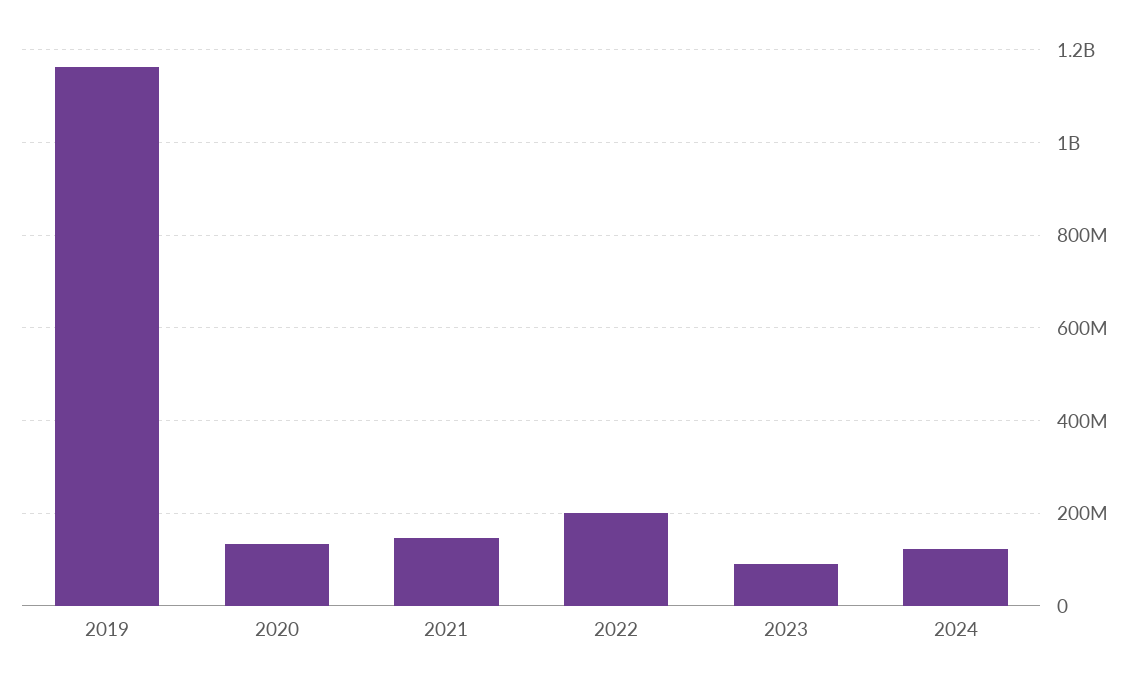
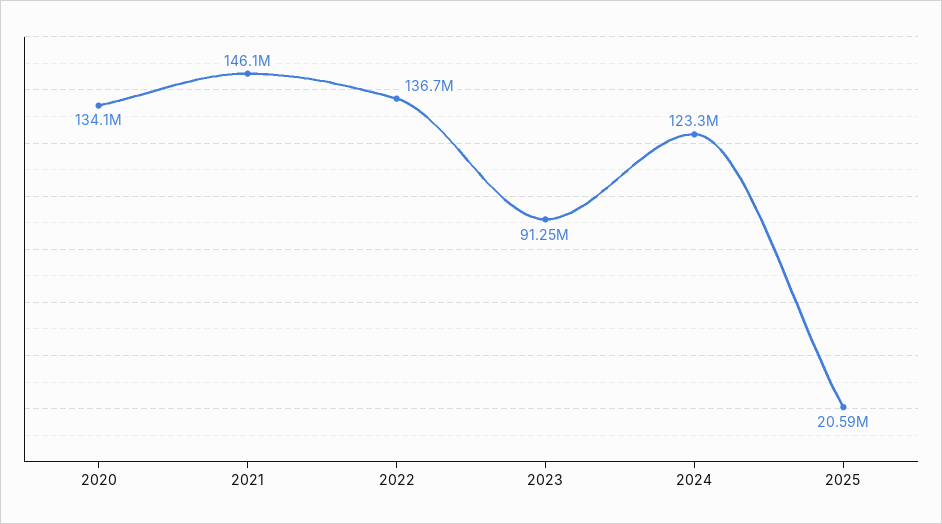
2019: 1160000000 -> none
2022: 200000000 -> 136700000
2025: none -> 20590000

